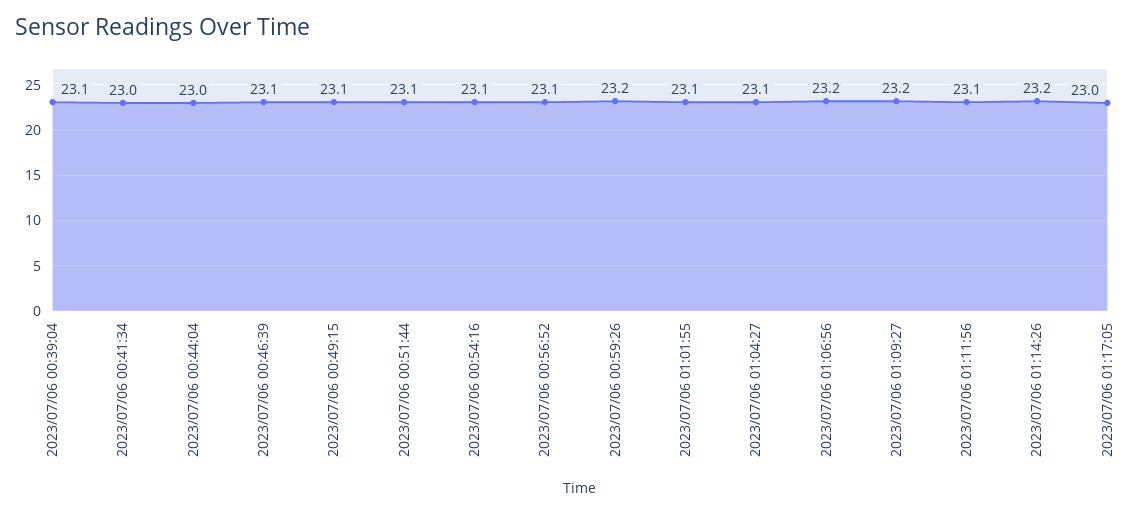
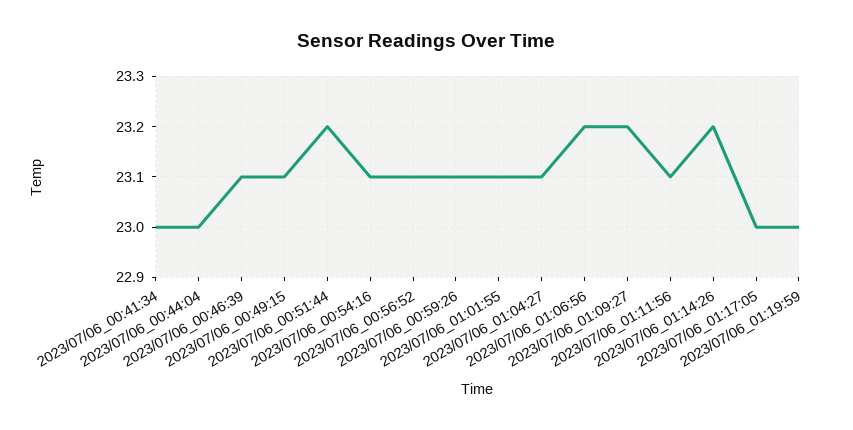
2023/07/06 00:39:04: 23.1 -> none
2023/07/06 00:51:44: 23.1 -> 23.2
2023/07/06 00:59:26: 23.2 -> 23.1
2023/07/06_01:19:59: none -> 23

